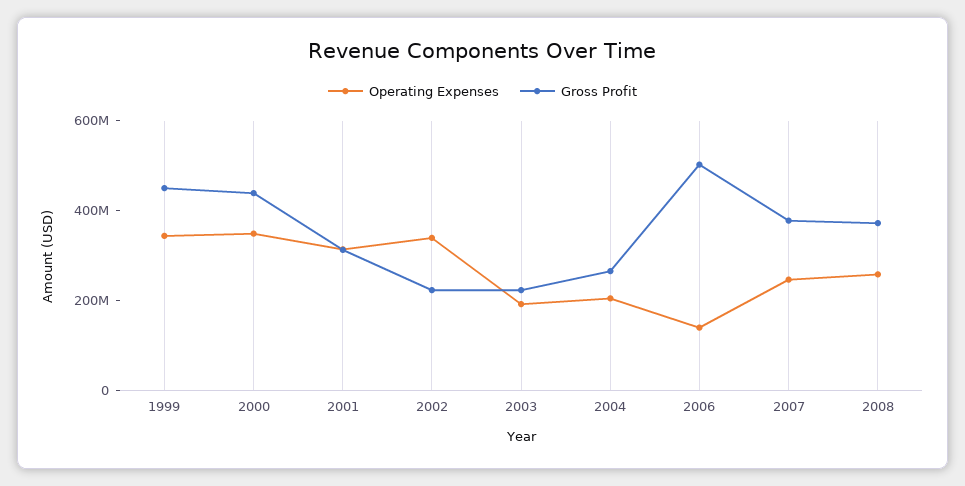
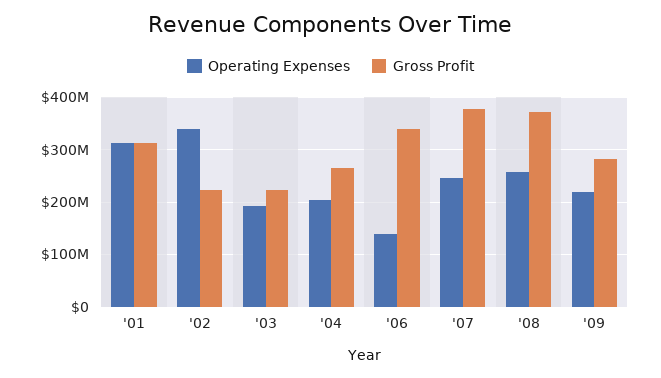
Operating Expenses, 1999: 350000000 -> none
Gross Profit, 1999: 450000000 -> none
Operating Expenses, 2000: 350000000 -> none
Gross Profit, 2000: 450000000 -> none
Gross Profit, 2006: 500000000 -> 340000000
Operating Expenses, '09: none -> 220000000
Gross Profit, '09: none -> 280000000

